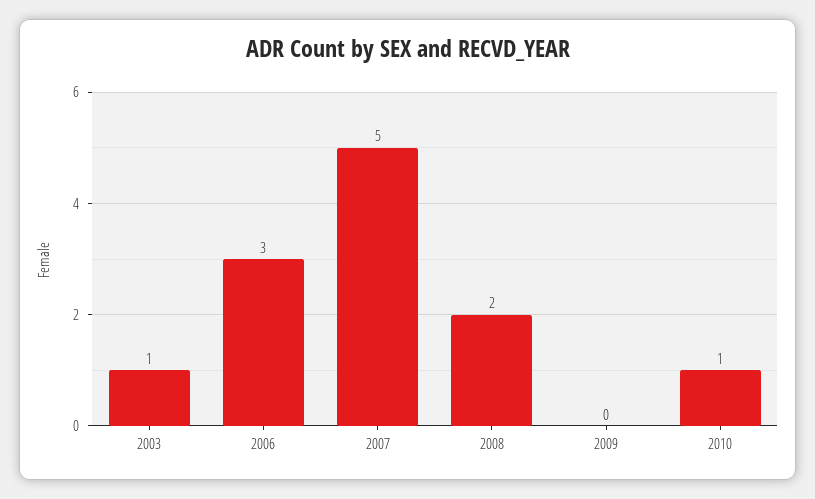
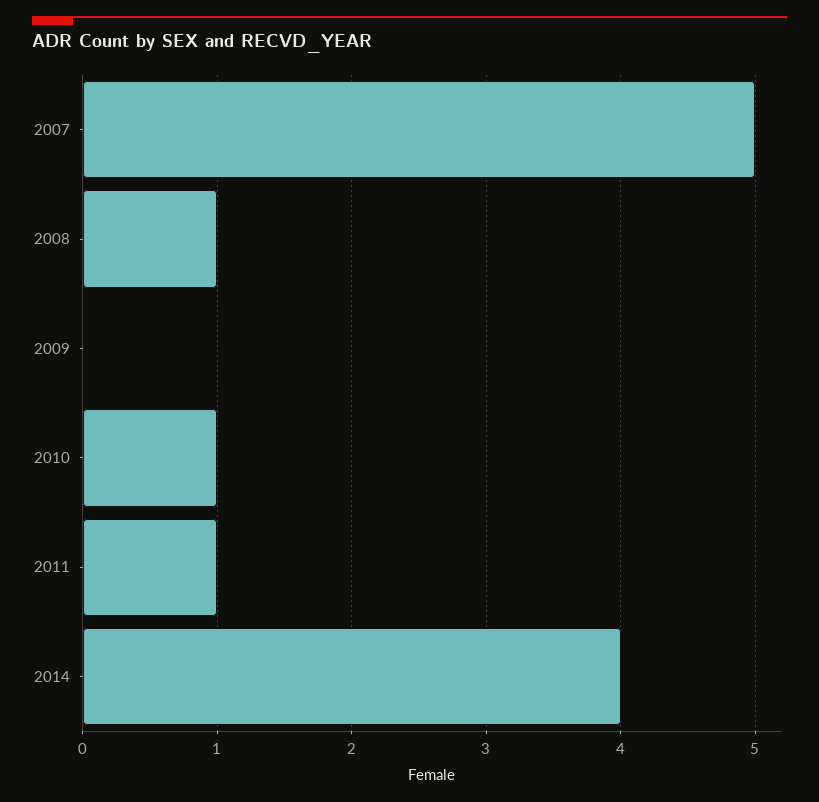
2003: 1 -> none
2006: 3 -> none
2008: 2 -> 1
2011: none -> 1
2014: none -> 4

